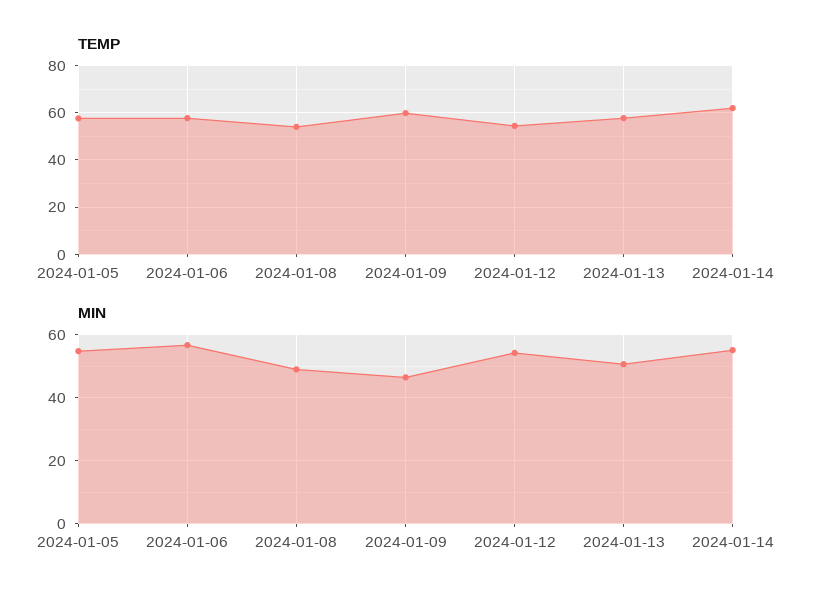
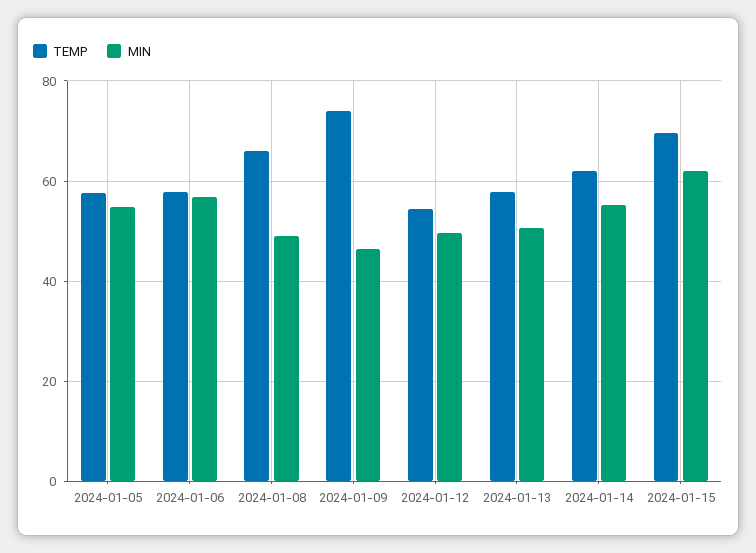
TEMP, 2024-01-08: 55 -> 66
TEMP, 2024-01-09: 60 -> 74
MIN, 2024-01-12: 54 -> 50
TEMP, 2024-01-15: none -> 70
MIN, 2024-01-15: none -> 62

